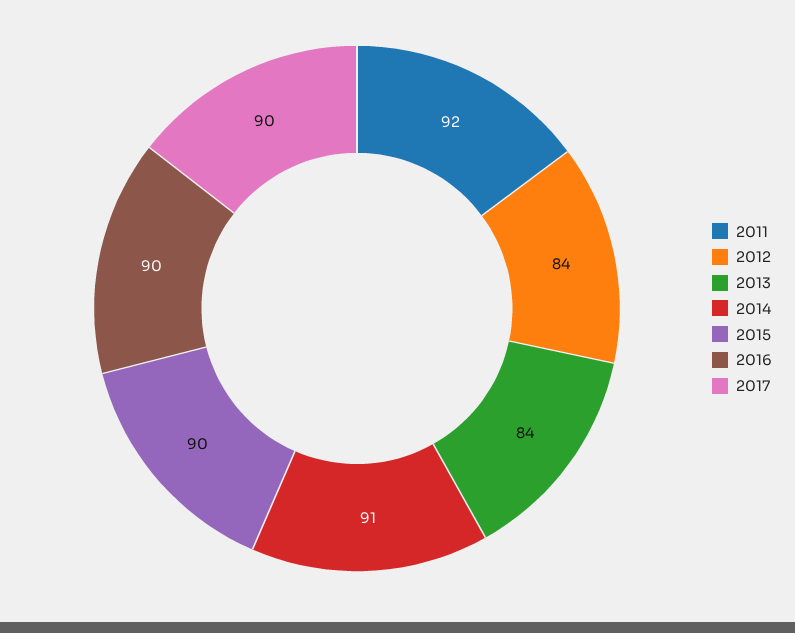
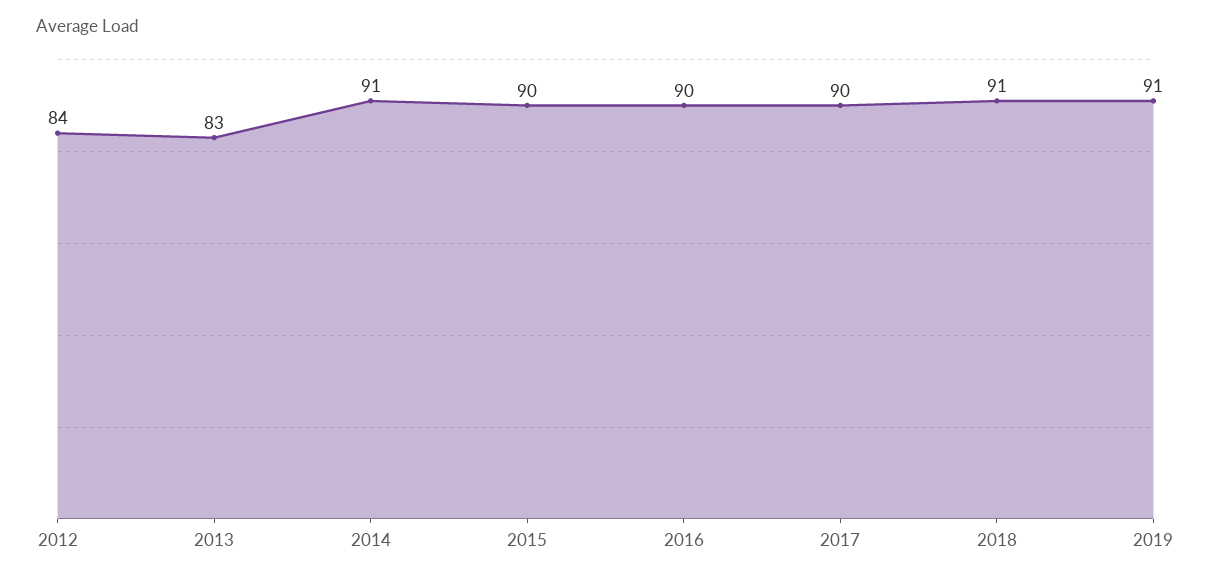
2011: 92 -> none
2013: 84 -> 83
2018: none -> 91
2019: none -> 91

